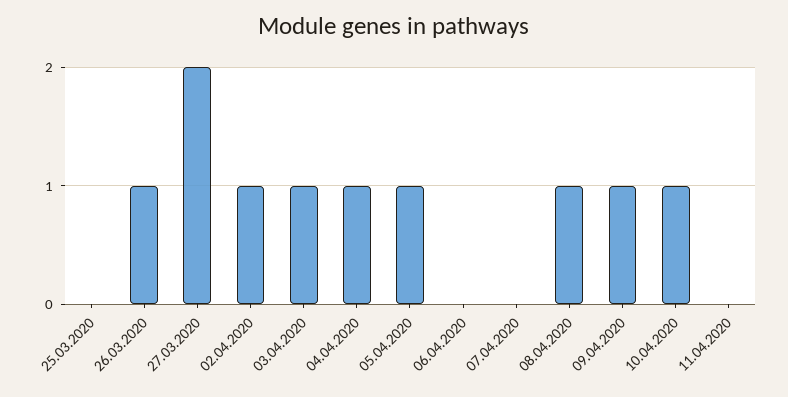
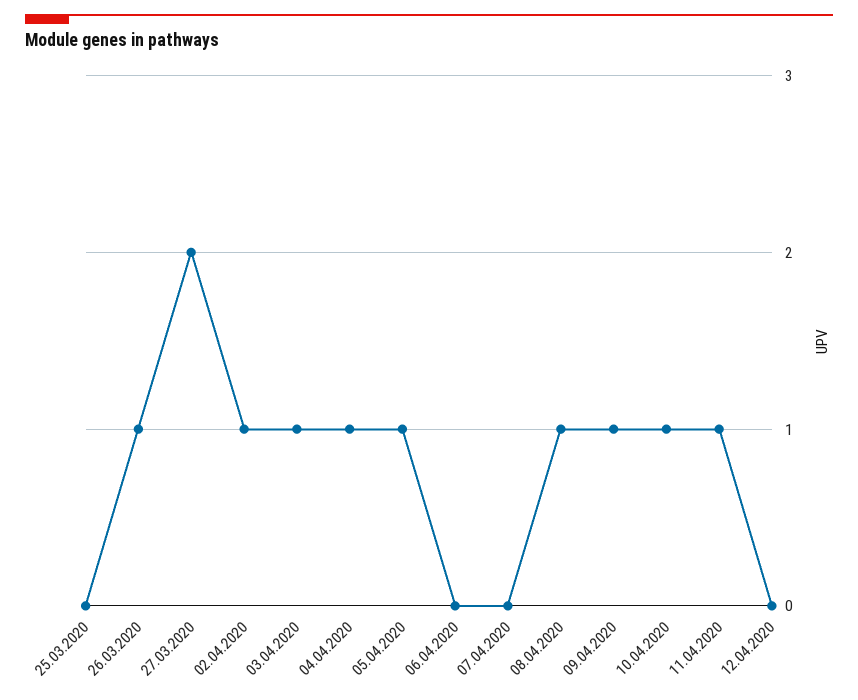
11.04.2020: 0 -> 1
12.04.2020: none -> 0

